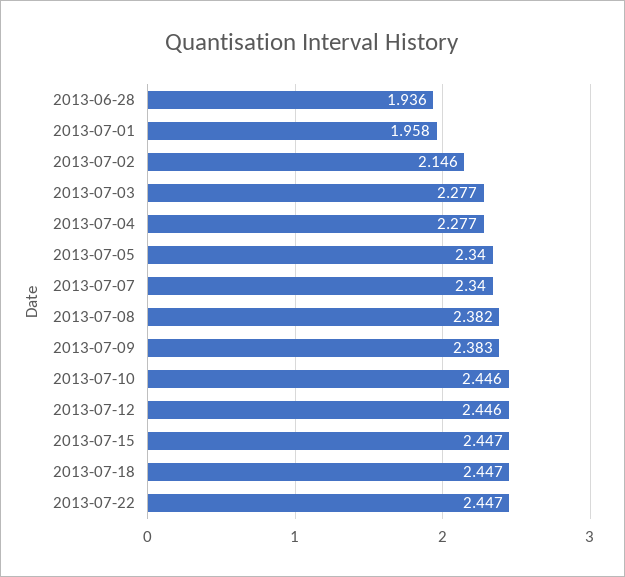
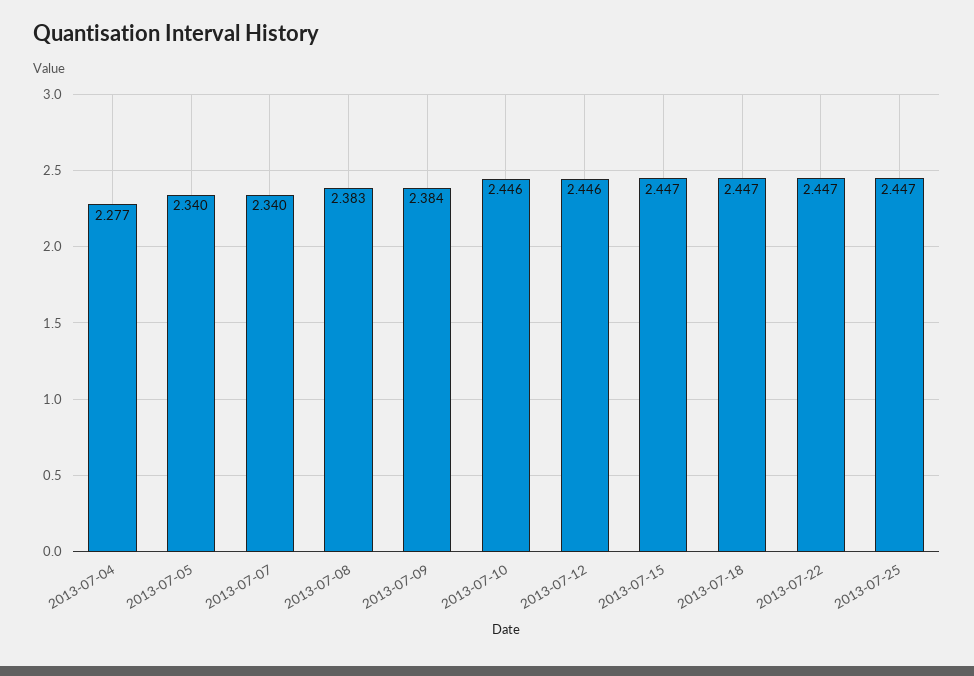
2013-06-28: 1.936 -> none
2013-07-01: 1.958 -> none
2013-07-02: 2.146 -> none
2013-07-03: 2.277 -> none
2013-07-08: 2.382 -> 2.383
2013-07-09: 2.383 -> 2.384
2013-07-25: none -> 2.447

